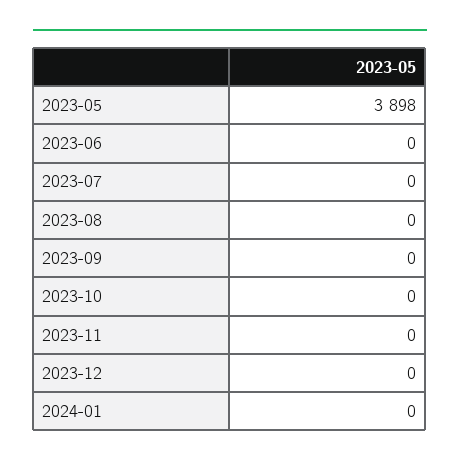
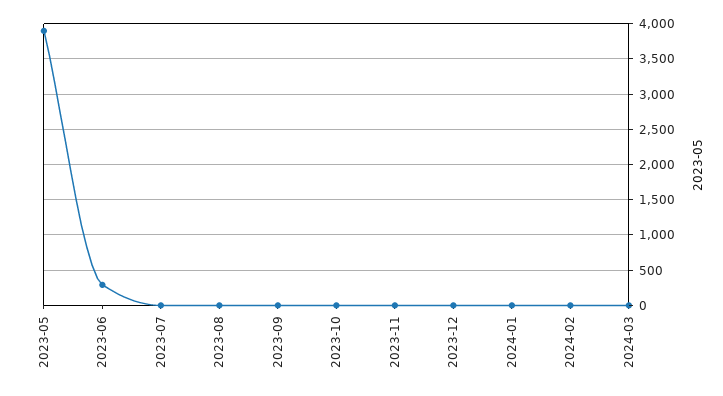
2023-06: 0 -> 300
2024-02: none -> 0
2024-03: none -> 0

